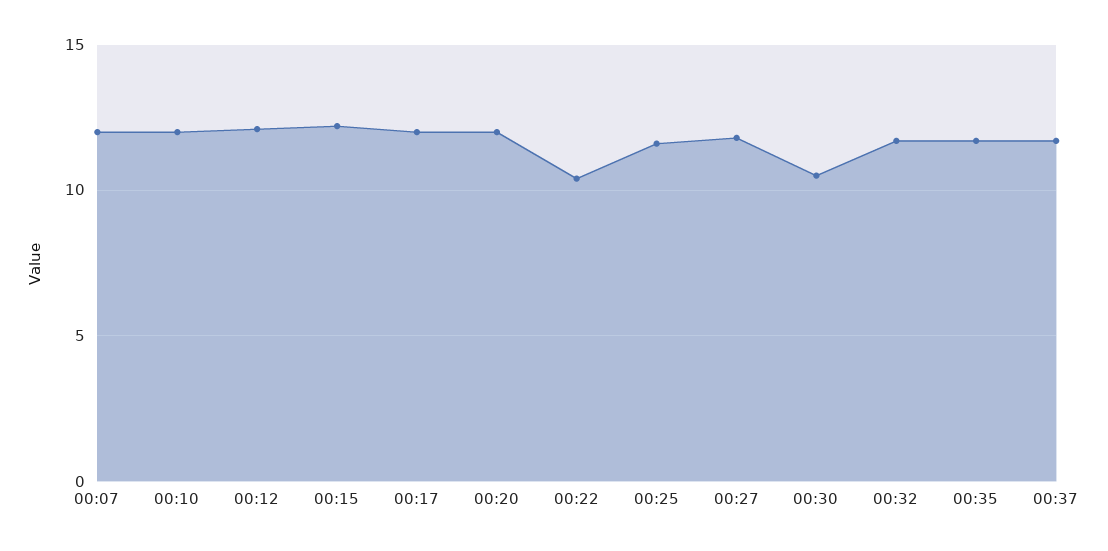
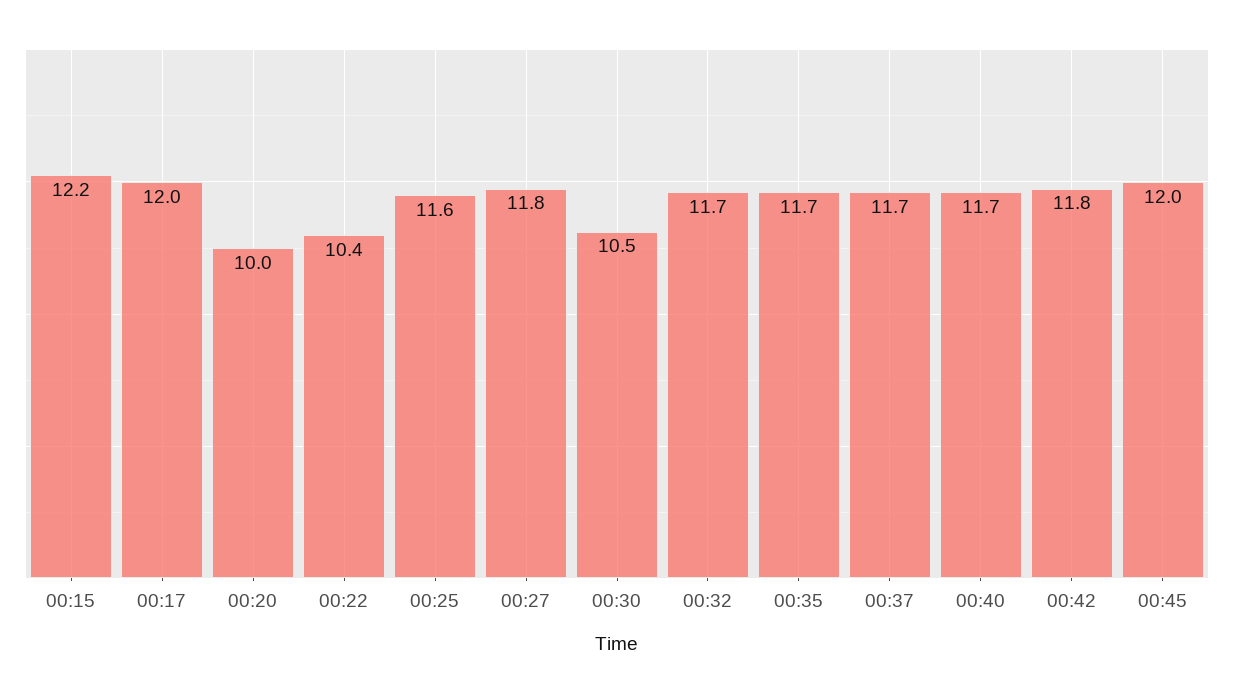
00:07: 12 -> none
00:10: 12 -> none
00:12: 12 -> none
00:20: 12 -> 10
00:40: none -> 11.7
00:42: none -> 11.8
00:45: none -> 12

